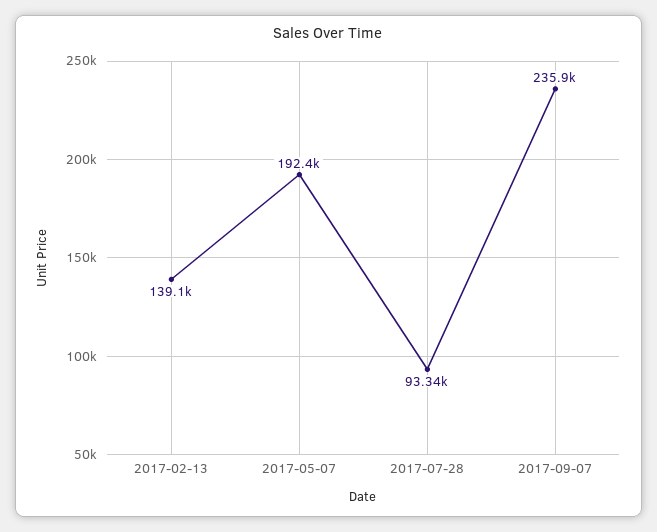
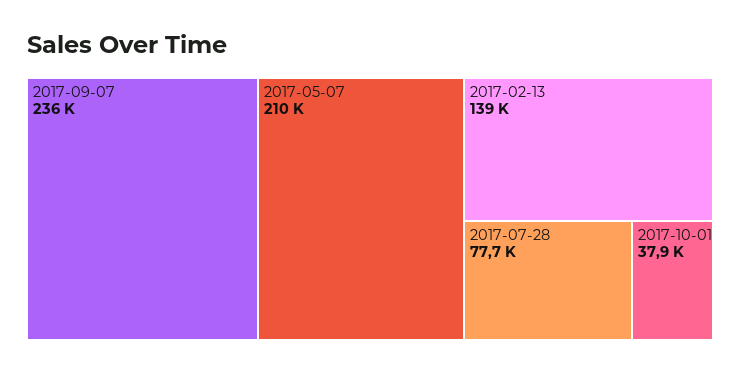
2017-05-07: 192400 -> 210000
2017-07-28: 93340 -> 77700
2017-10-01: none -> 37900

